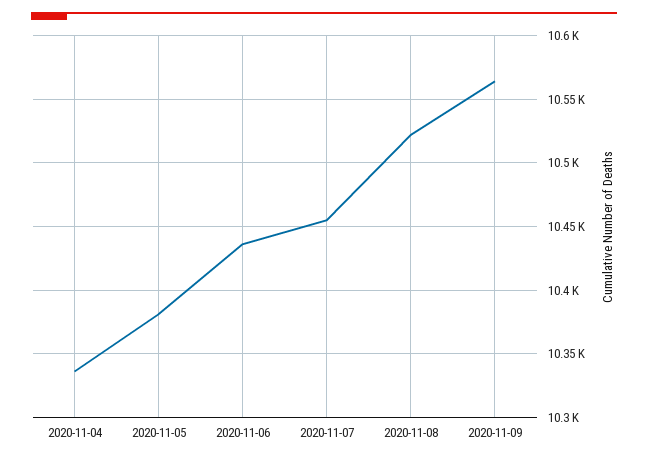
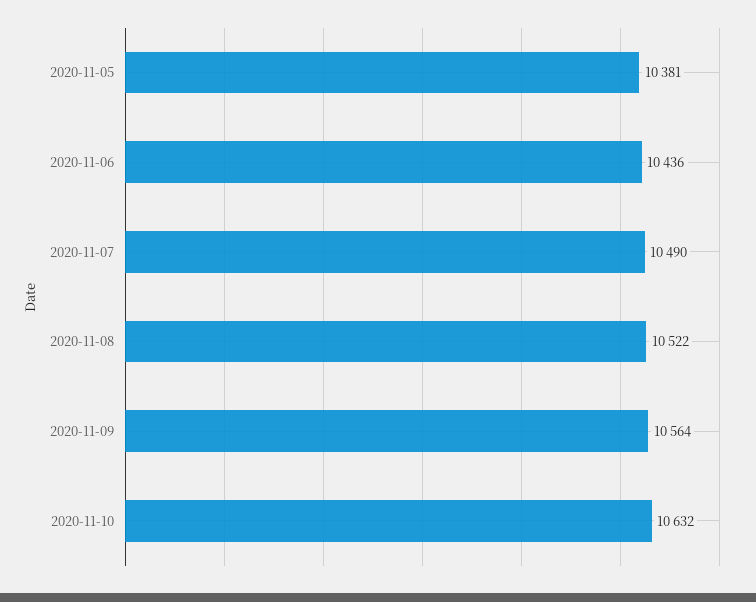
2020-11-04: 10335 -> none
2020-11-07: 10455 -> 10490
2020-11-10: none -> 10632

